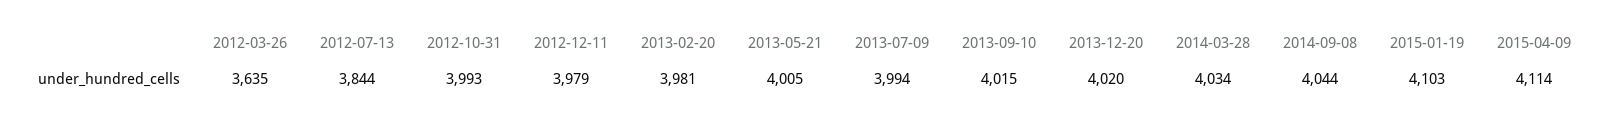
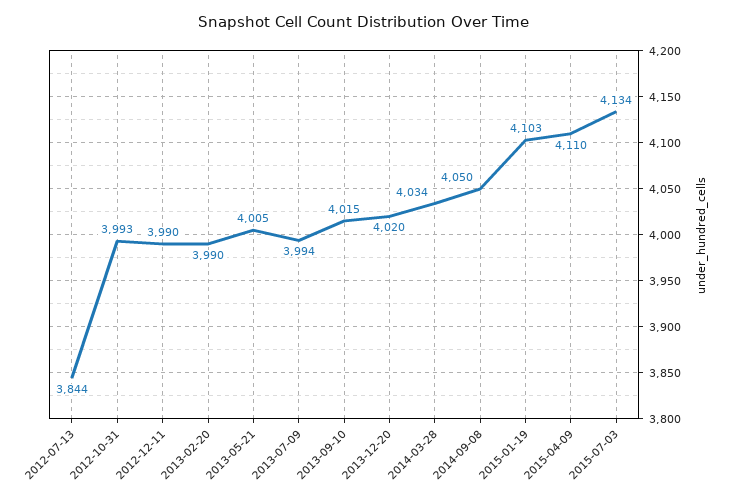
2012-03-26: 3635 -> none
2012-12-11: 3979 -> 3990
2013-02-20: 3981 -> 3990
2014-09-08: 4044 -> 4050
2015-04-09: 4114 -> 4110
2015-07-03: none -> 4134

